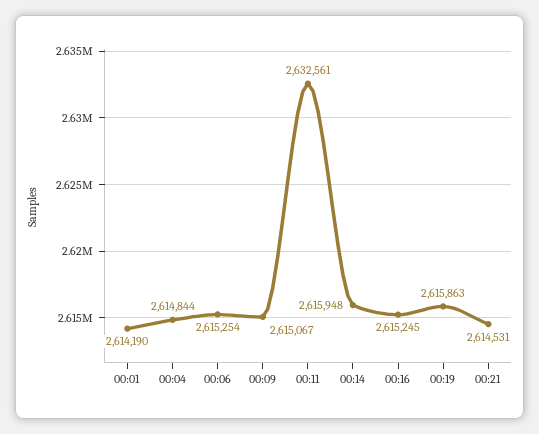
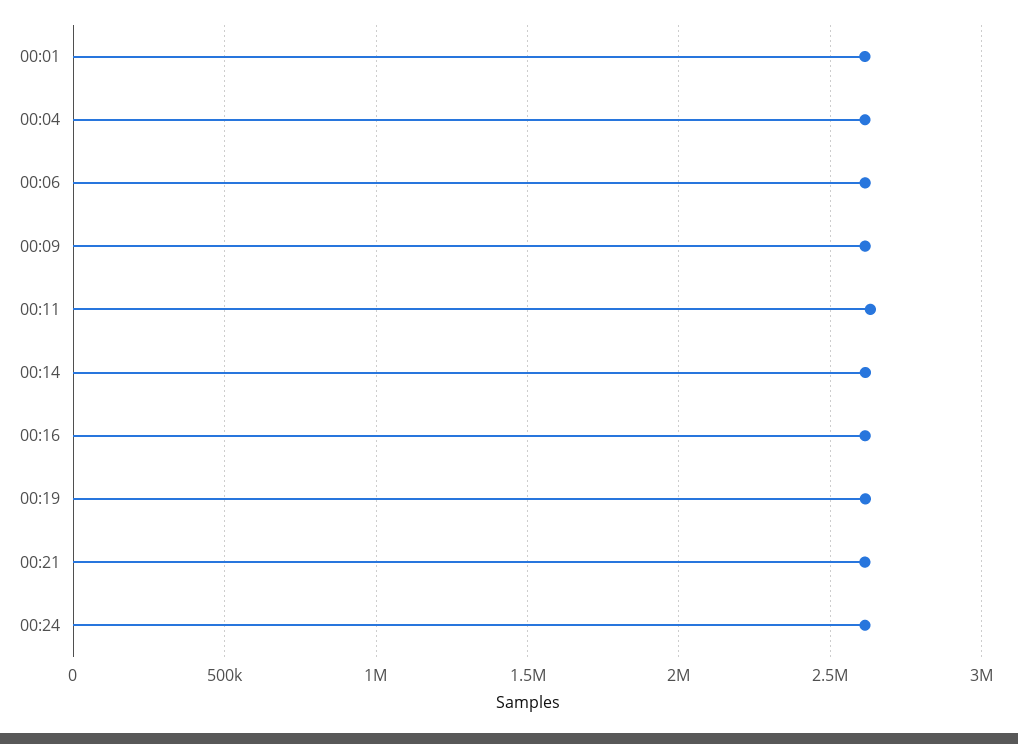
00:24: none -> 2600000

